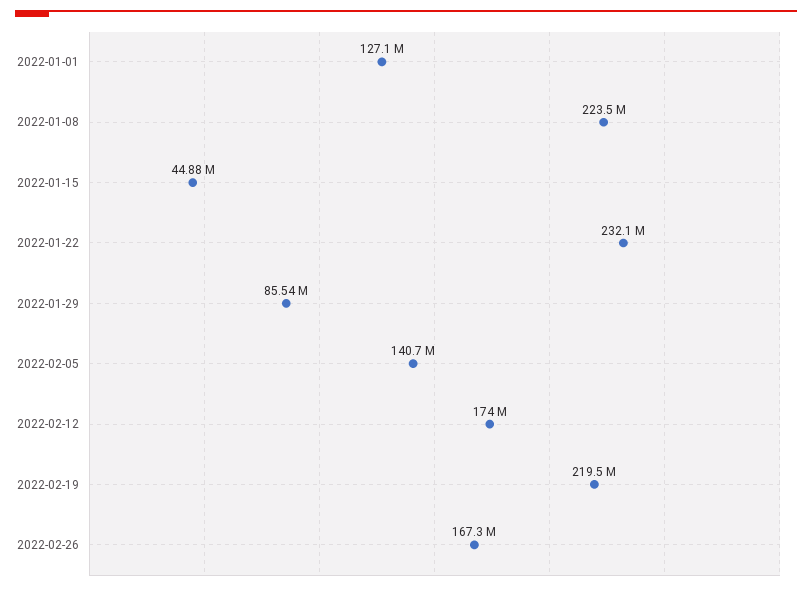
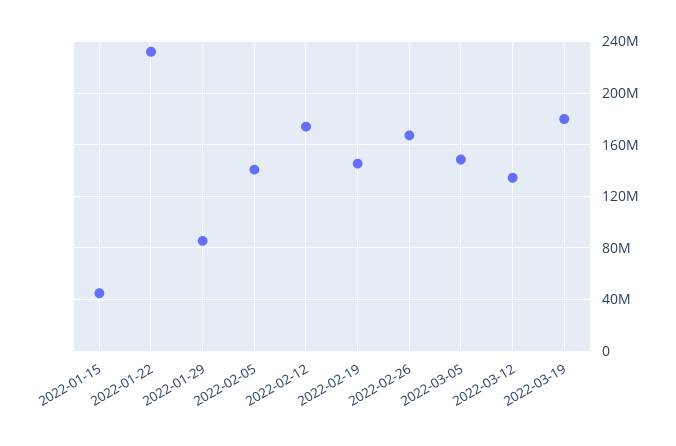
2022-01-01: 127100000 -> none
2022-01-08: 223500000 -> none
2022-02-19: 219500000 -> 145000000
2022-03-05: none -> 150000000
2022-03-12: none -> 135000000
2022-03-19: none -> 180000000

